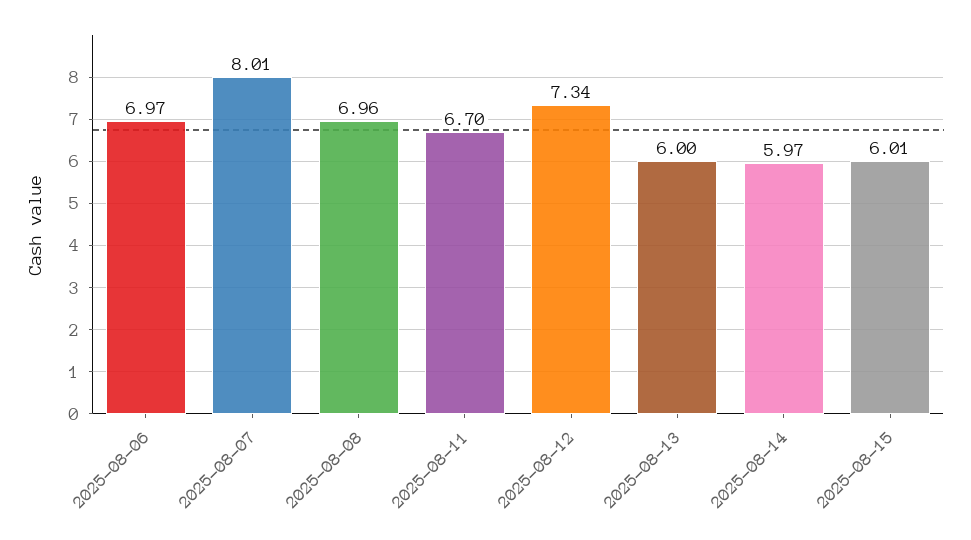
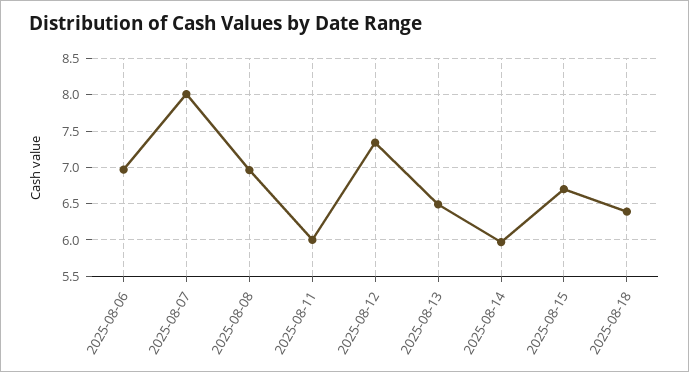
2025-08-11: 6.7 -> 6
2025-08-13: 6 -> 6.5
2025-08-15: 6.01 -> 6.7
2025-08-18: none -> 6.4

